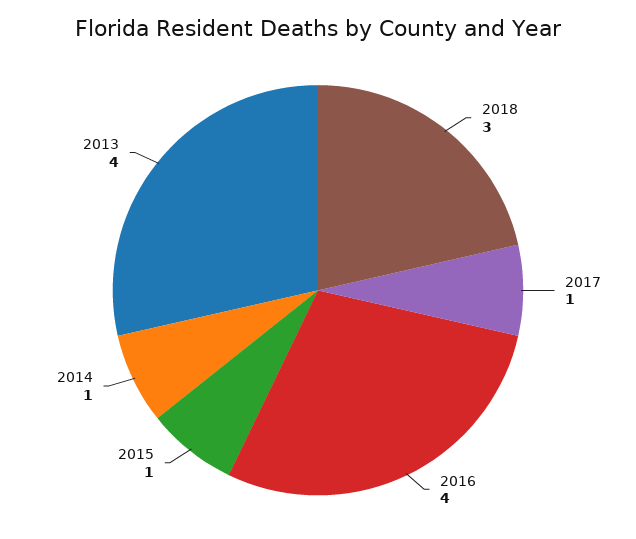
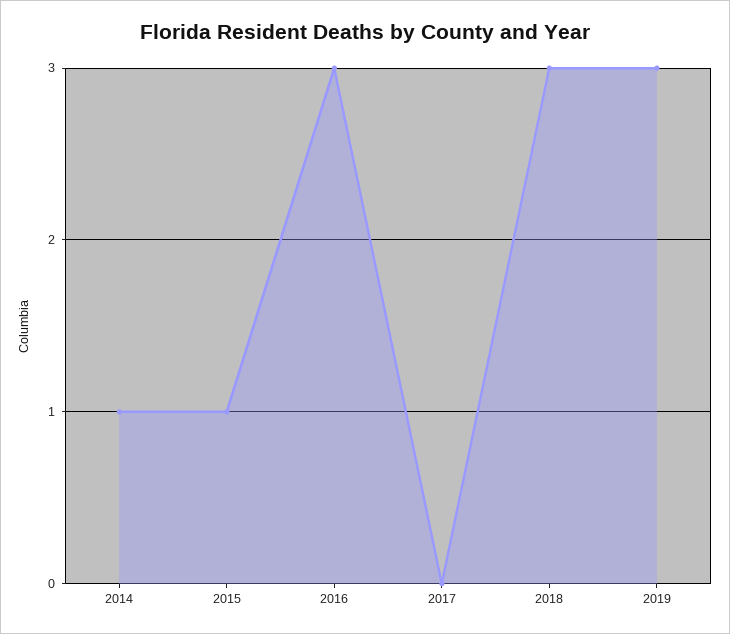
2017: 1 -> 0
2016: 4 -> 3
2013: 4 -> none
2019: none -> 3

